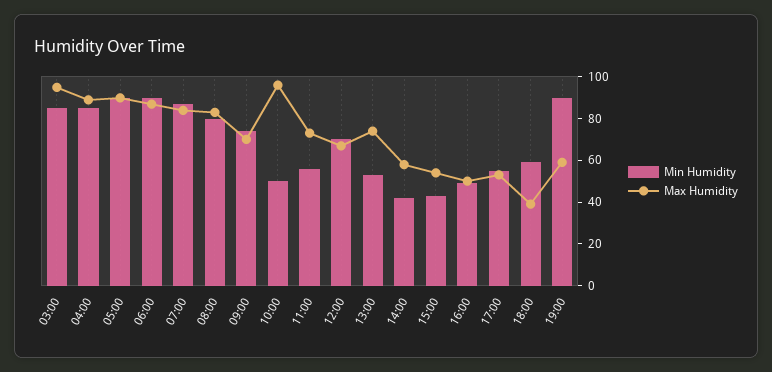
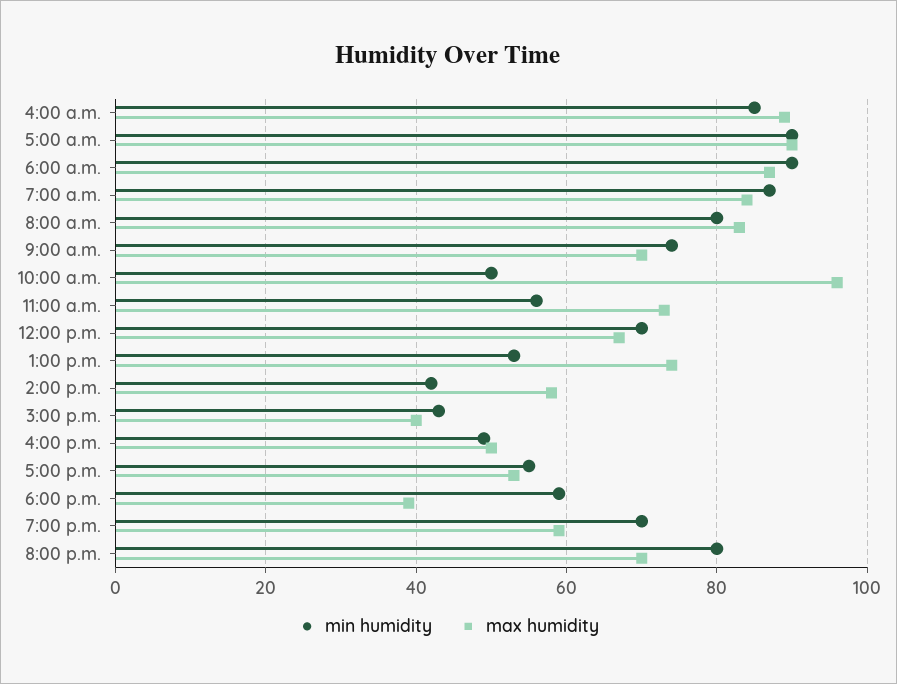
Min Humidity, 03:00: 85 -> none
Max Humidity, 03:00: 95 -> none
Max Humidity, 15:00: 55 -> 40
Min Humidity, 19:00: 90 -> 70
Min Humidity, 8:00 p.m.: none -> 80
Max Humidity, 8:00 p.m.: none -> 70

